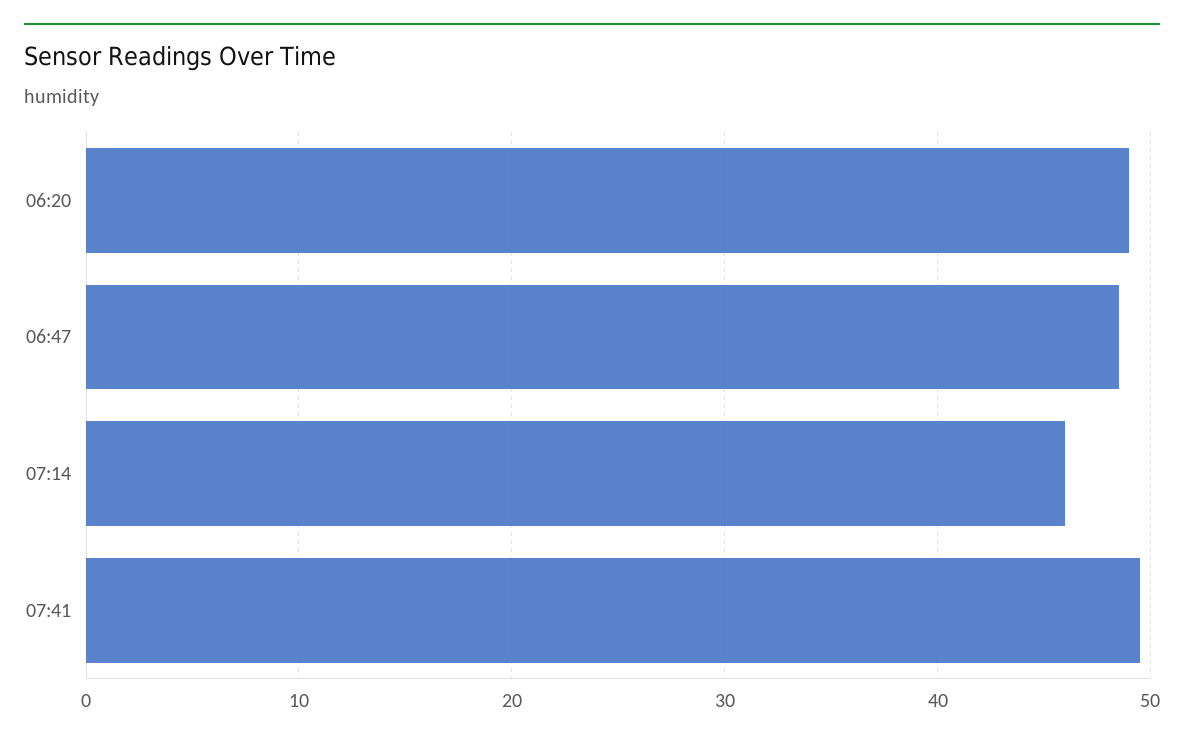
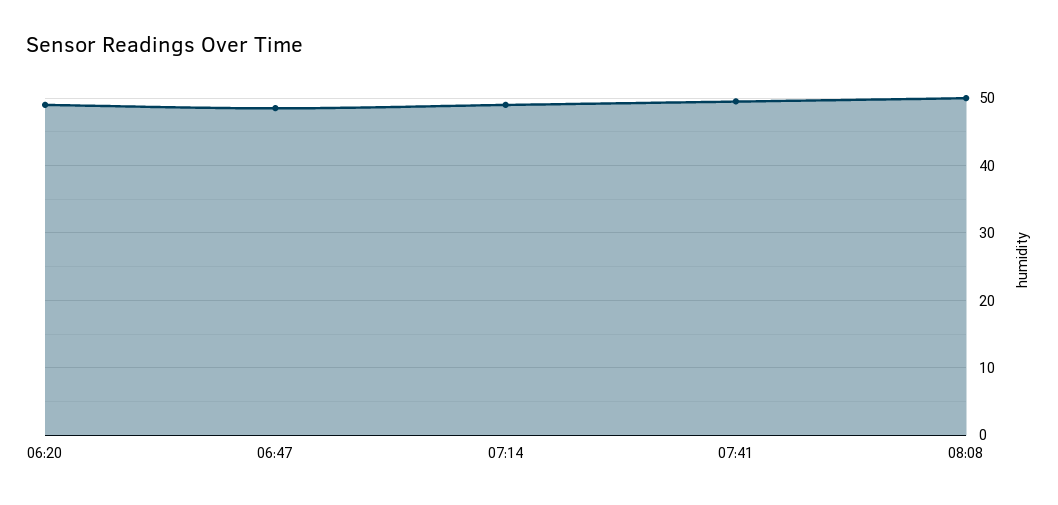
07:14: 46 -> 49
08:08: none -> 50

